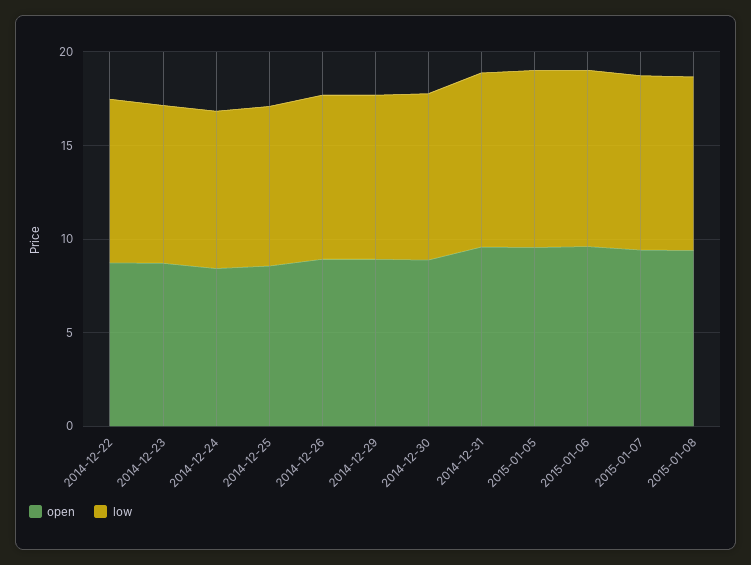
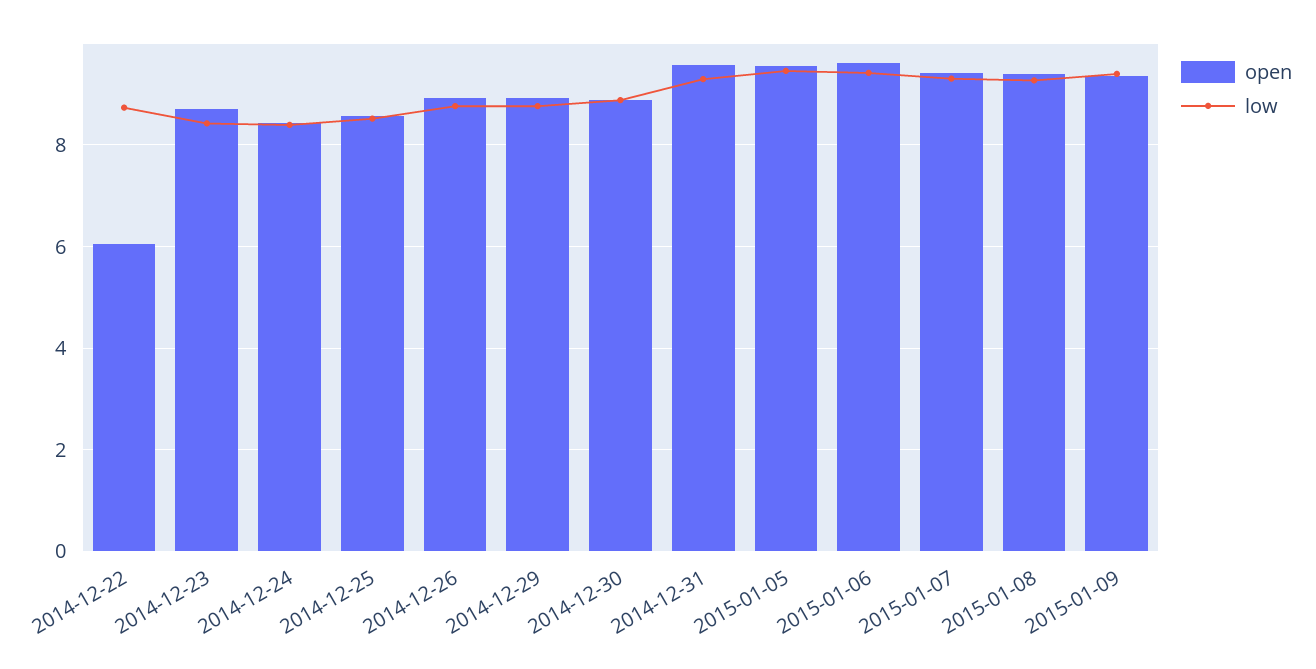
open, 2014-12-22: 9 -> 6
open, 2015-01-09: none -> 9.4
low, 2015-01-09: none -> 9.4

